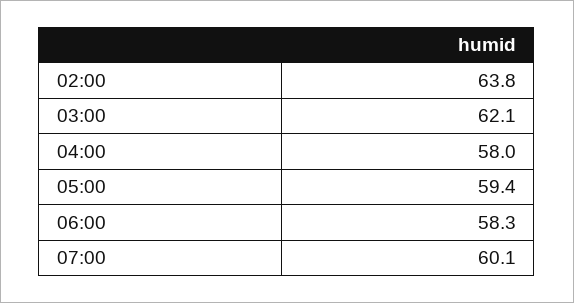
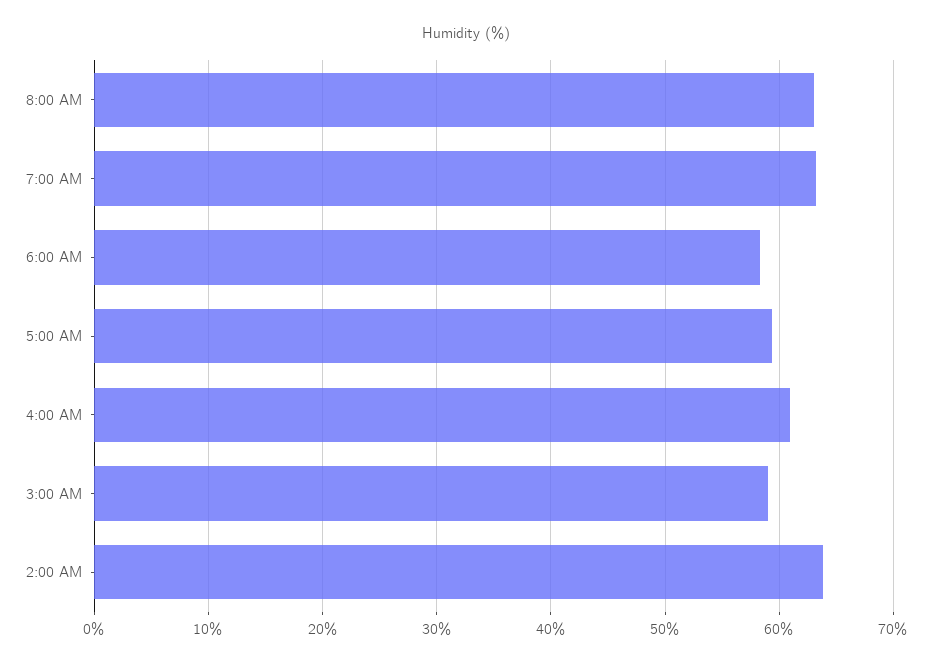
03:00: 62.1 -> 59
04:00: 58 -> 61
07:00: 60.1 -> 63
8:00 AM: none -> 63

